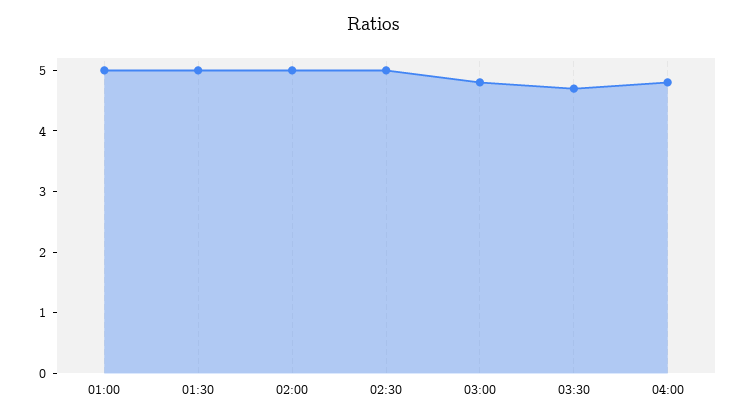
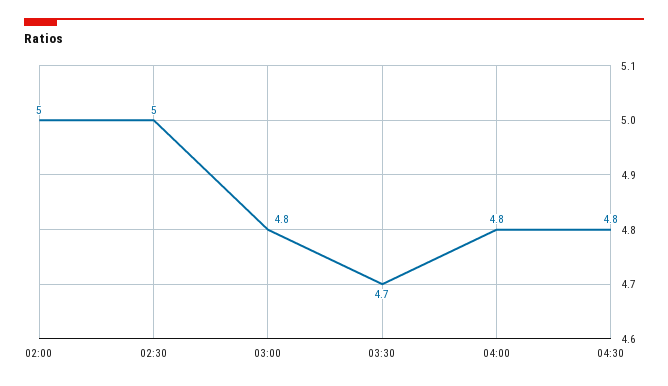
01:00: 5 -> none
01:30: 5 -> none
04:30: none -> 4.8

